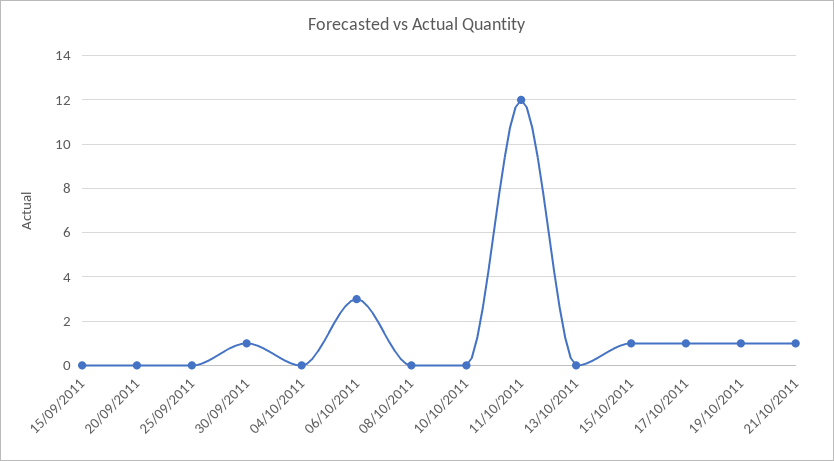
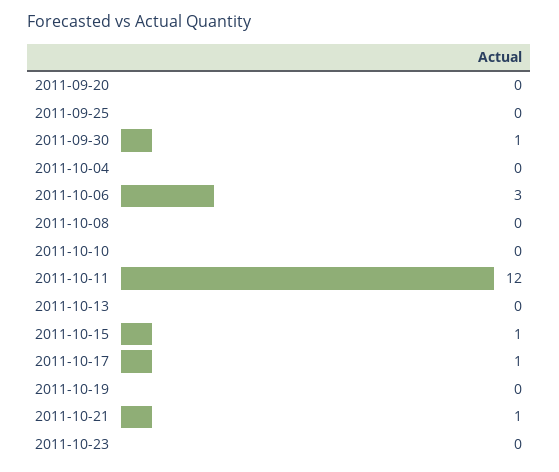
15/09/2011: 0 -> none
19/10/2011: 1 -> 0
2011-10-23: none -> 0

